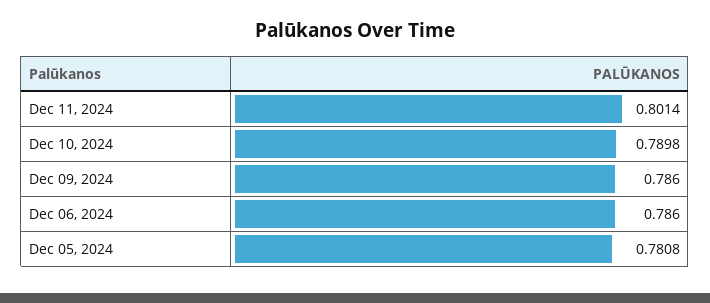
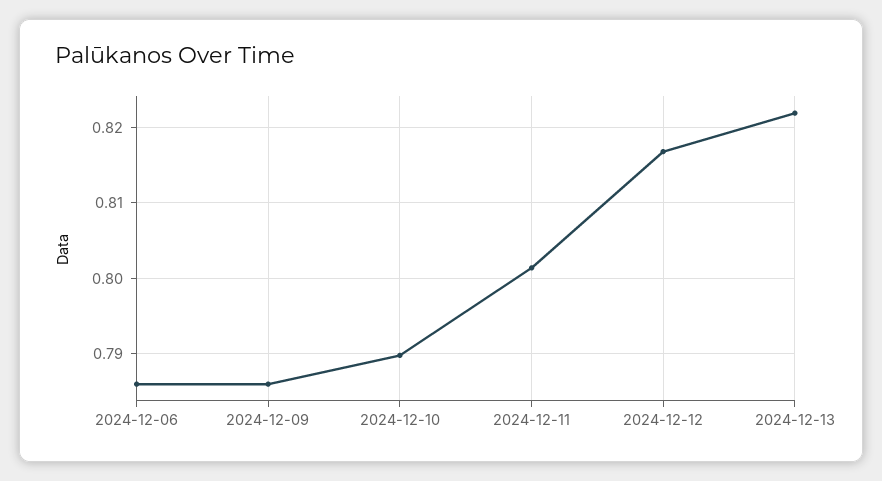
Dec 05, 2024: 0.7808 -> none
2024-12-12: none -> 0.817
2024-12-13: none -> 0.822

